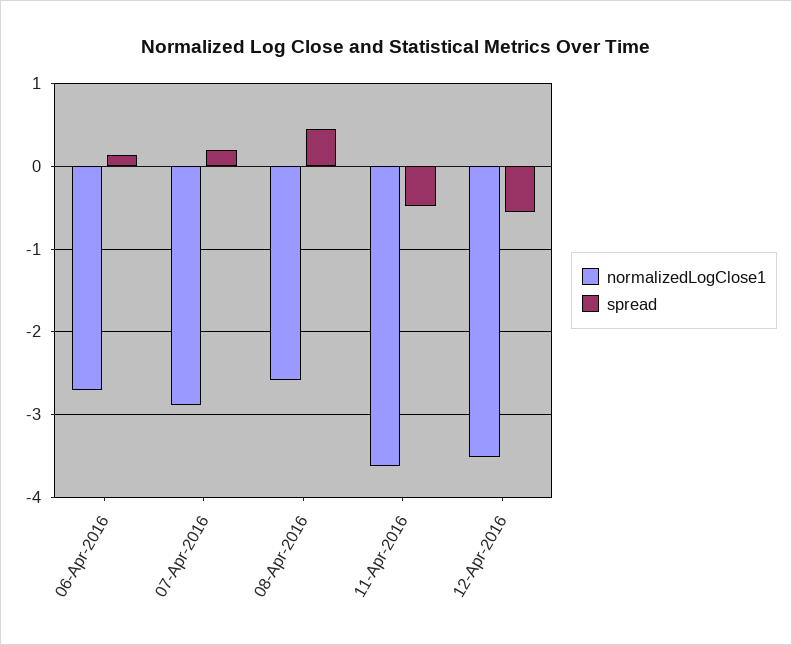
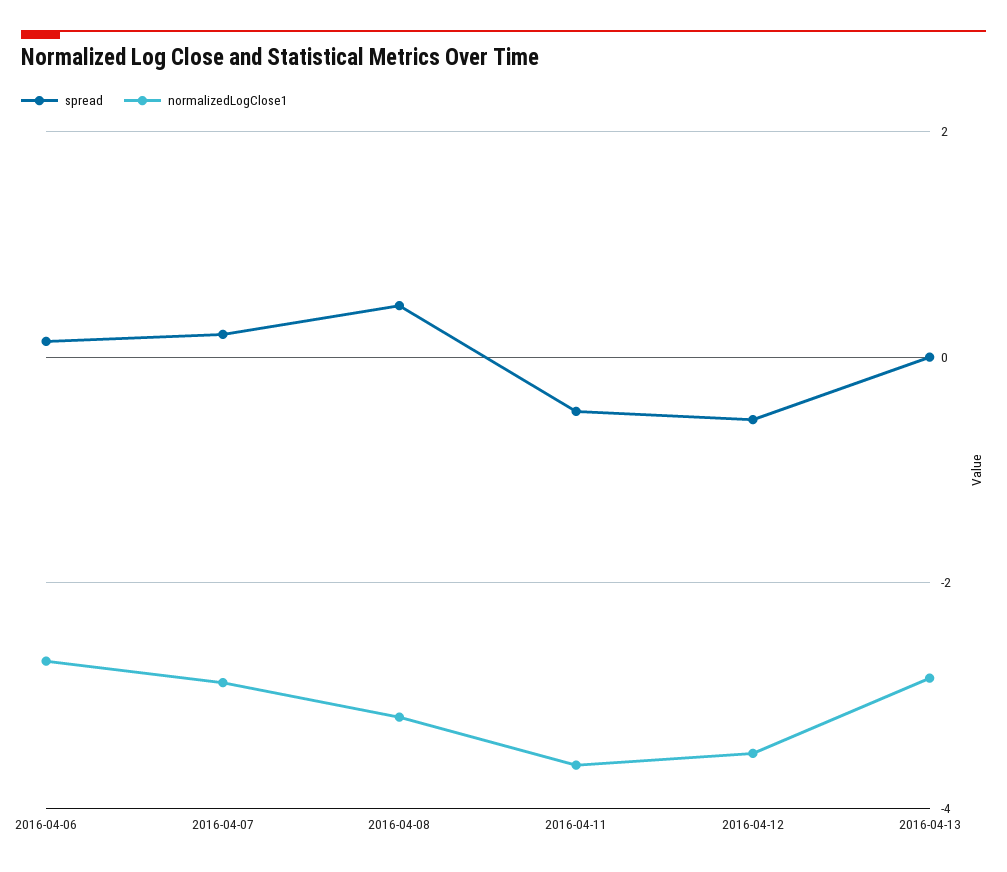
normalizedLogClose1, 08-Apr-2016: -2.6 -> -3.2
spread, 2016-04-13: none -> 0
normalizedLogClose1, 2016-04-13: none -> -2.8

